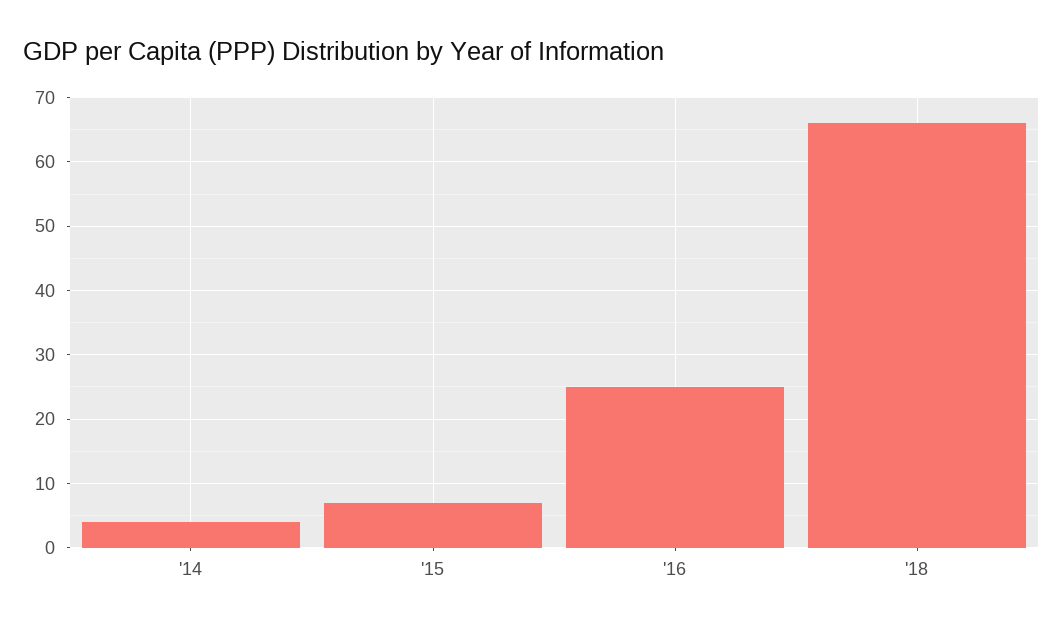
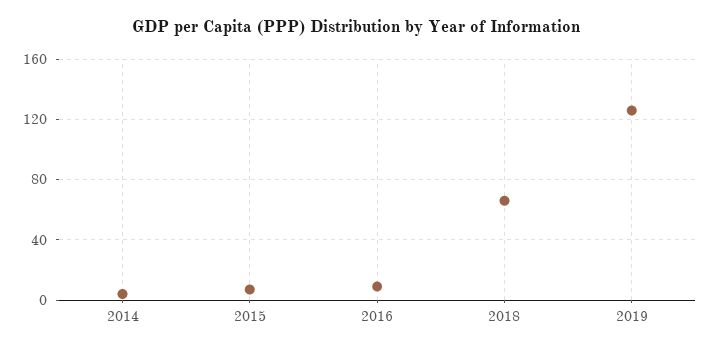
'16: 25 -> 10
2019: none -> 125

